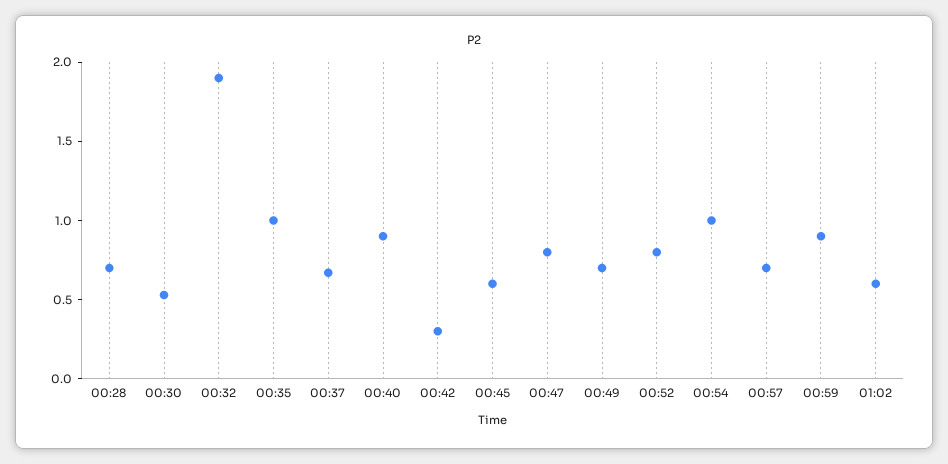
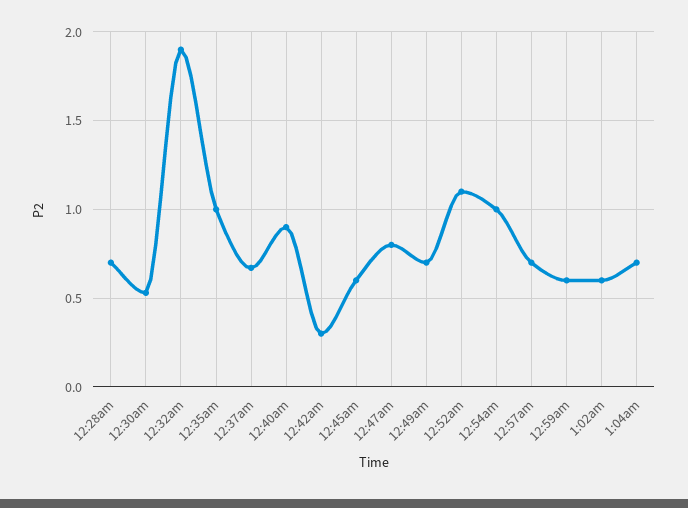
00:52: 0.8 -> 1.1
00:59: 0.9 -> 0.6
1:04am: none -> 0.7

